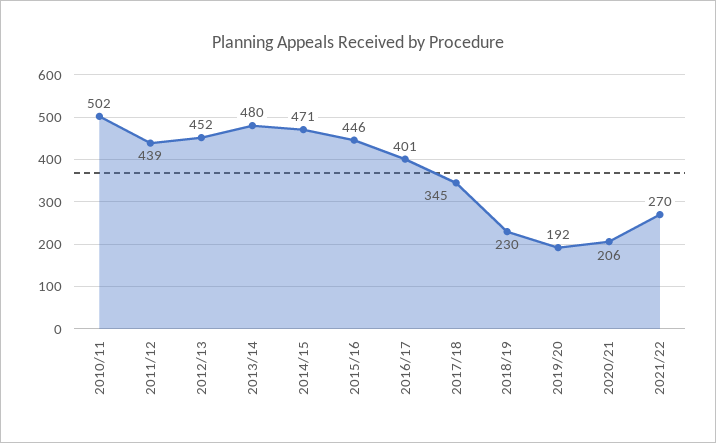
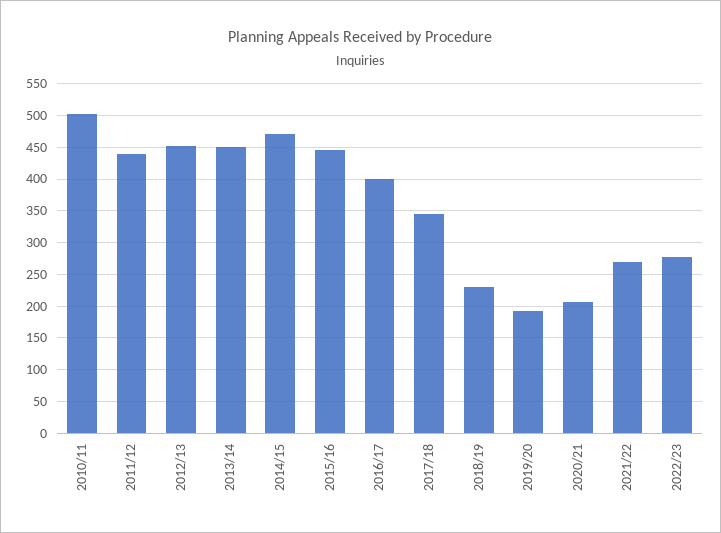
2013/14: 480 -> 450
2022/23: none -> 280

